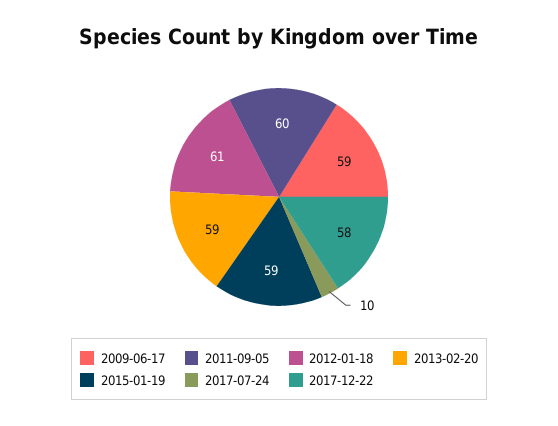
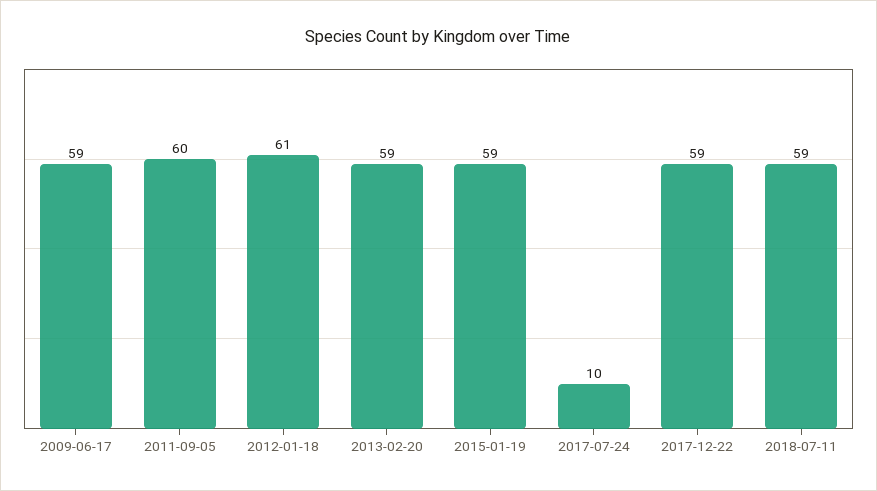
2017-12-22: 58 -> 59
2018-07-11: none -> 59

